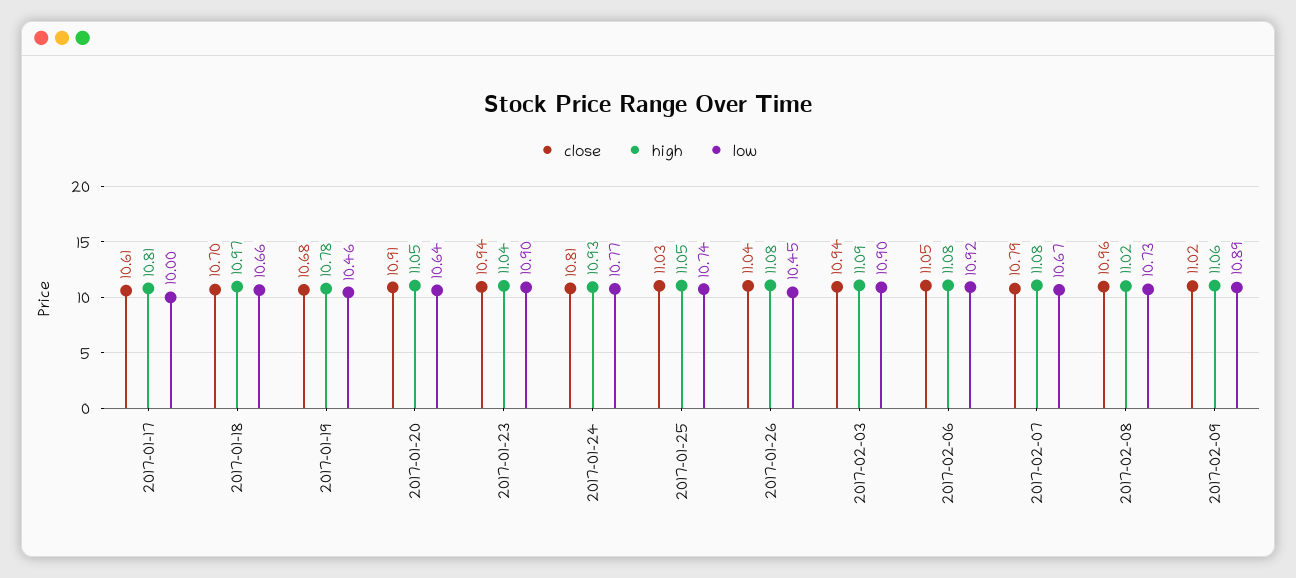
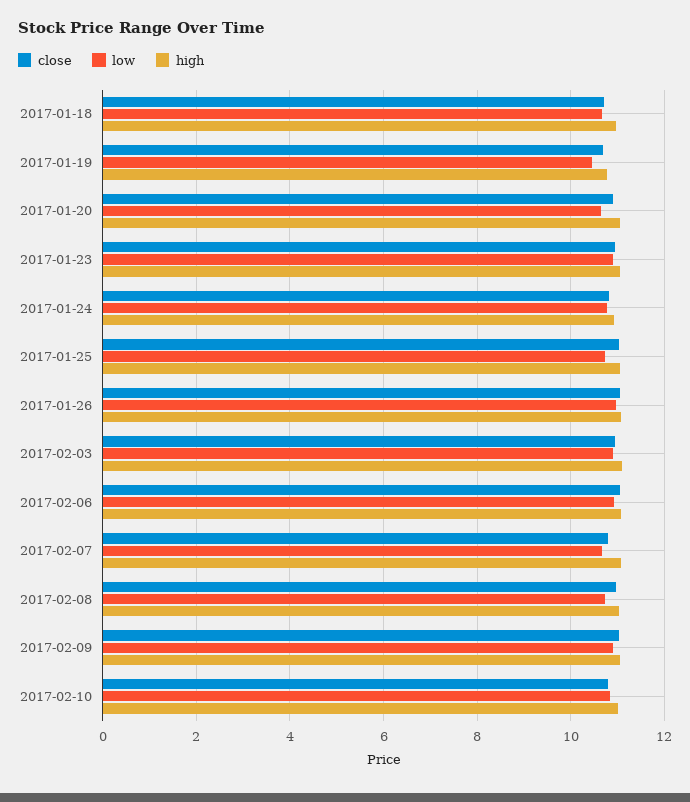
close, 2017-01-17: 10.61 -> none
high, 2017-01-17: 10.81 -> none
low, 2017-01-17: 10 -> none
low, 2017-01-26: 10.45 -> 11
close, 2017-02-10: none -> 10.8
low, 2017-02-10: none -> 10.8
high, 2017-02-10: none -> 11

